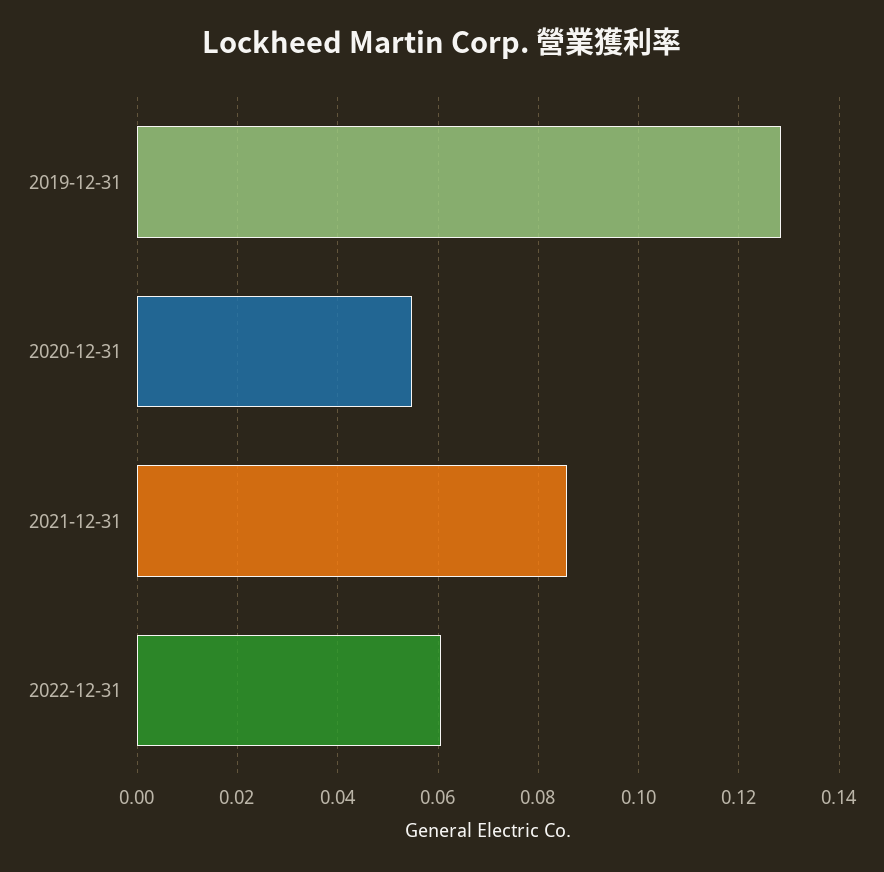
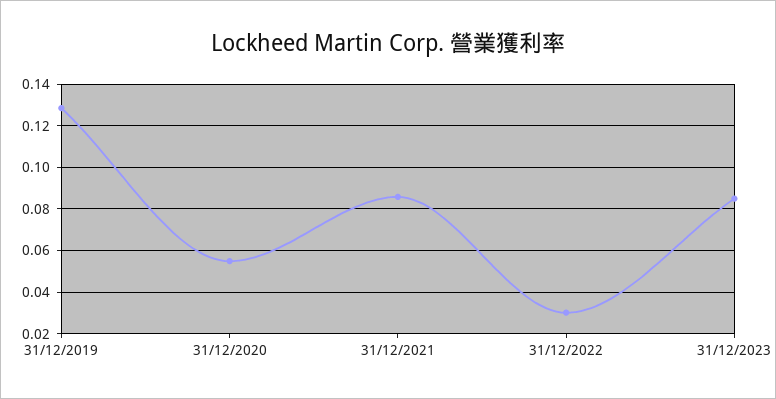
2022-12-31: 0.06 -> 0.03
31/12/2023: none -> 0.085

